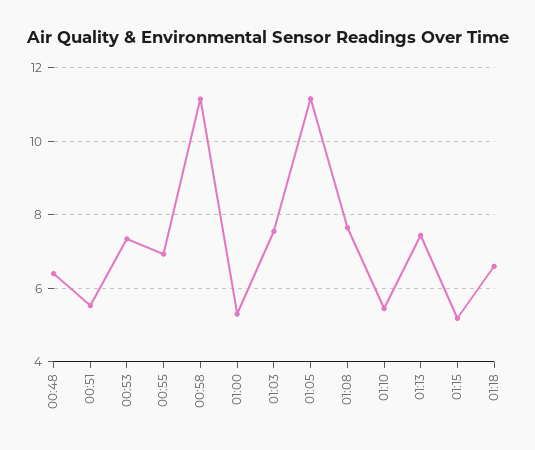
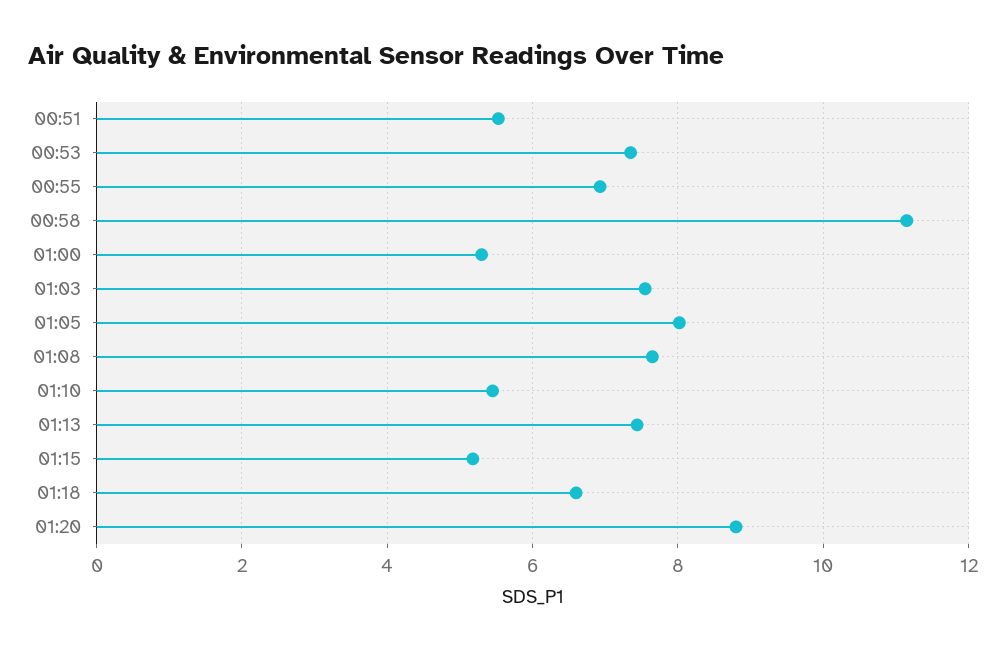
00:48: 6.4 -> none
01:05: 11.2 -> 8
01:20: none -> 8.8

